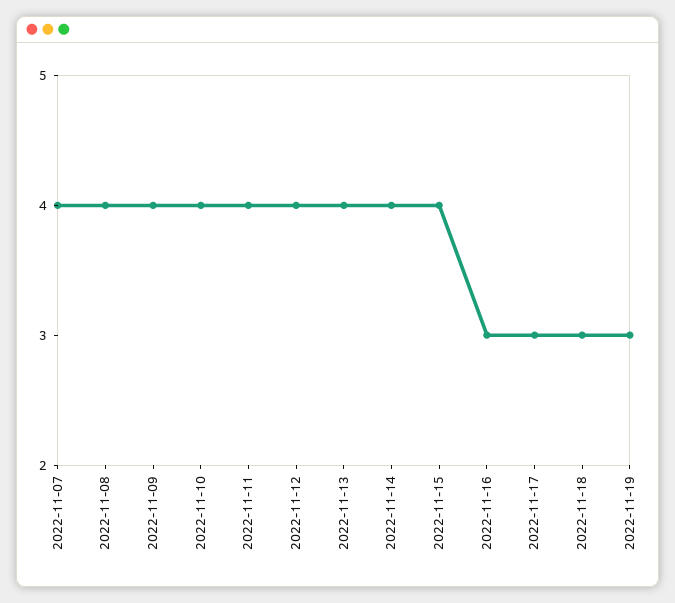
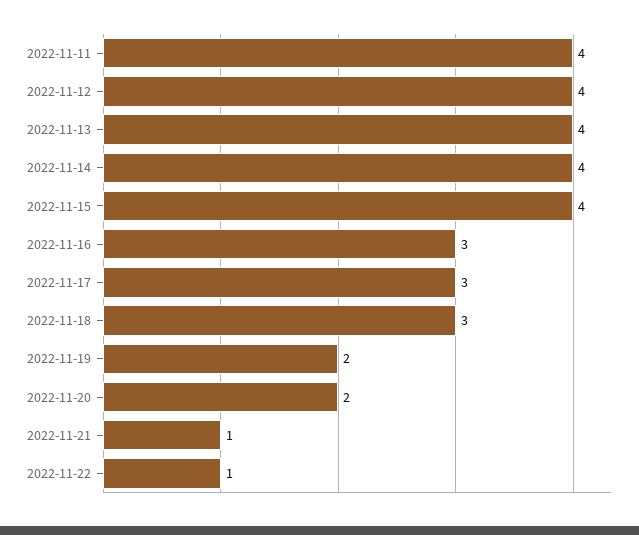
2022-11-07: 4 -> none
2022-11-08: 4 -> none
2022-11-09: 4 -> none
2022-11-10: 4 -> none
2022-11-19: 3 -> 2
2022-11-20: none -> 2
2022-11-21: none -> 1
2022-11-22: none -> 1

